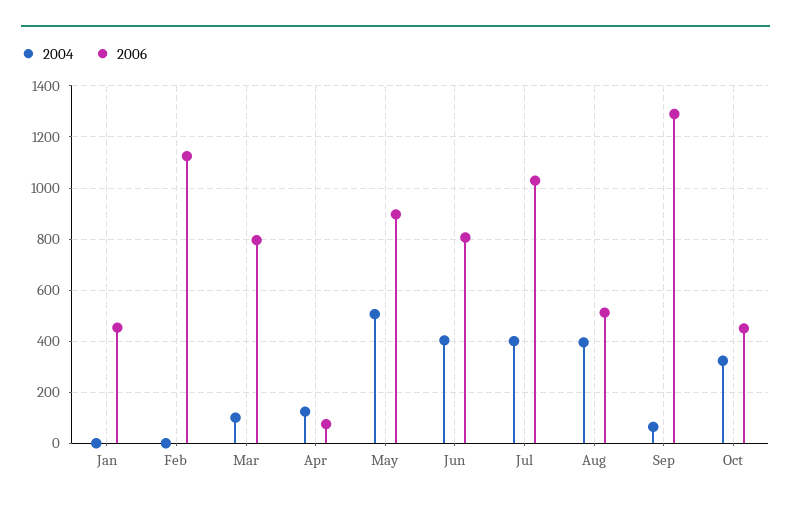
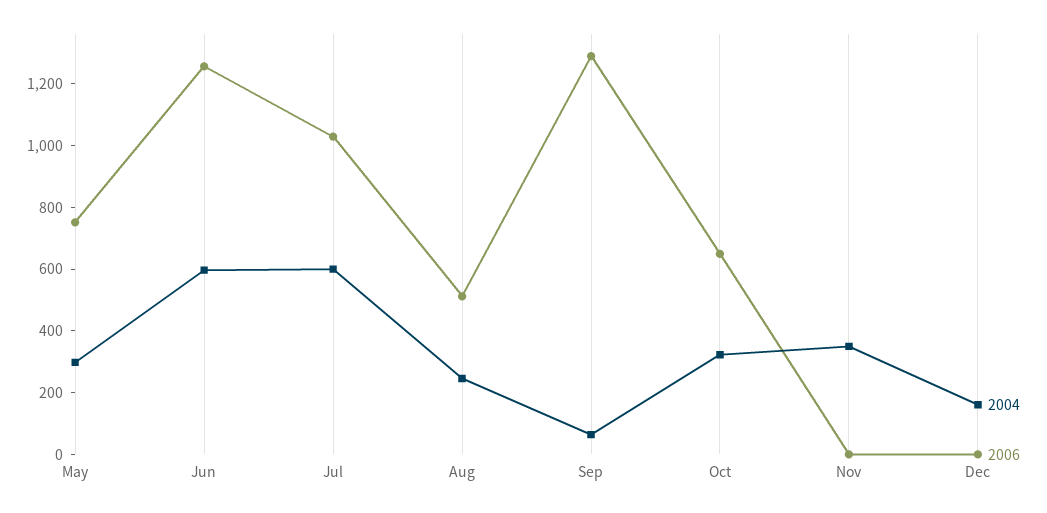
2004, Jan: 0 -> none
2006, Jan: 450 -> none
2004, Feb: 0 -> none
2006, Feb: 1125 -> none
2004, Mar: 100 -> none
2006, Mar: 800 -> none
2004, Apr: 125 -> none
2006, Apr: 75 -> none
2004, May: 500 -> 300
2006, May: 900 -> 750
2004, Jun: 400 -> 600
2006, Jun: 800 -> 1250
2004, Jul: 400 -> 600
2004, Aug: 400 -> 250
2006, Oct: 450 -> 650
2004, Nov: none -> 350
2006, Nov: none -> 0
2004, Dec: none -> 150
2006, Dec: none -> 0

